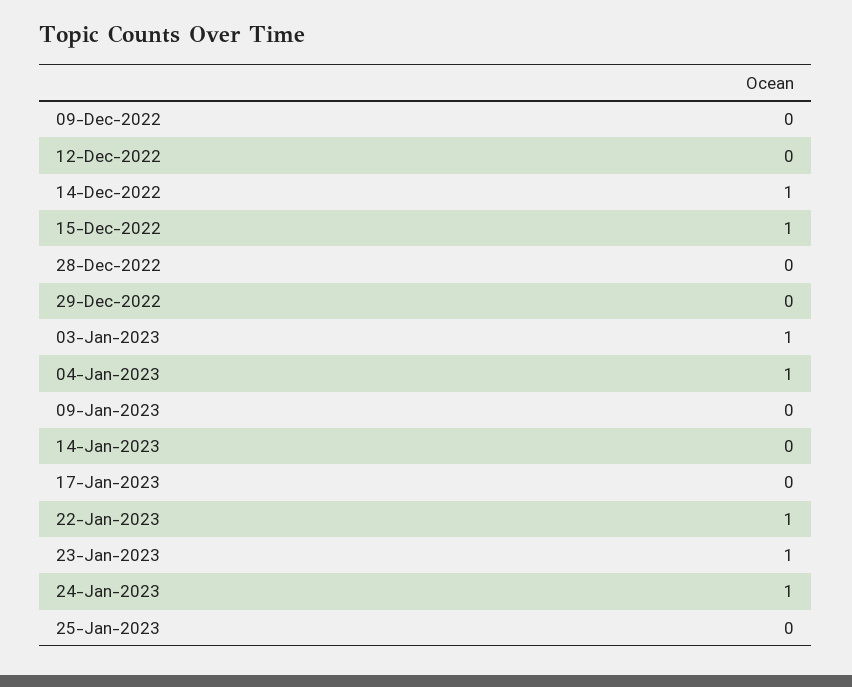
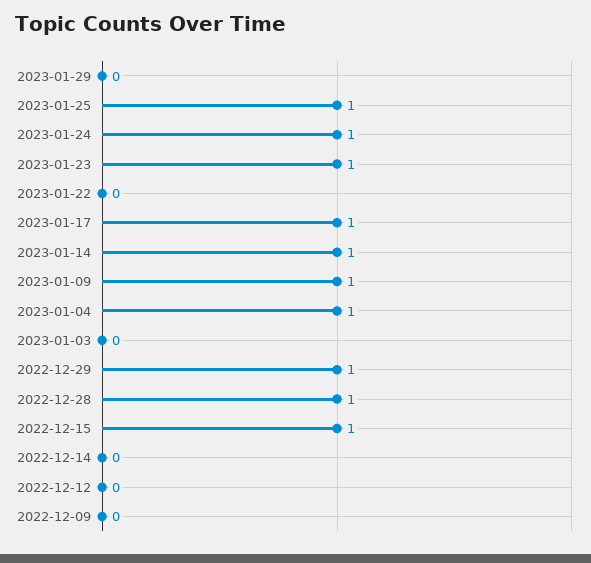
14-Dec-2022: 1 -> 0
28-Dec-2022: 0 -> 1
29-Dec-2022: 0 -> 1
03-Jan-2023: 1 -> 0
09-Jan-2023: 0 -> 1
14-Jan-2023: 0 -> 1
17-Jan-2023: 0 -> 1
22-Jan-2023: 1 -> 0
25-Jan-2023: 0 -> 1
2023-01-29: none -> 0

